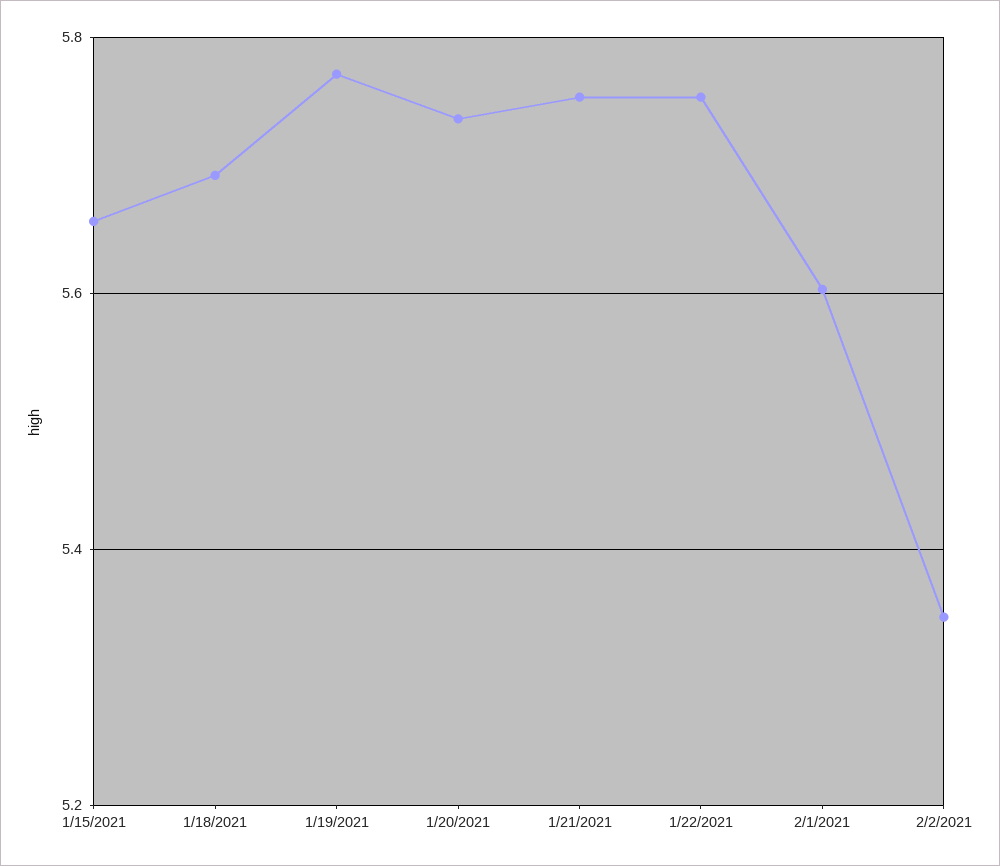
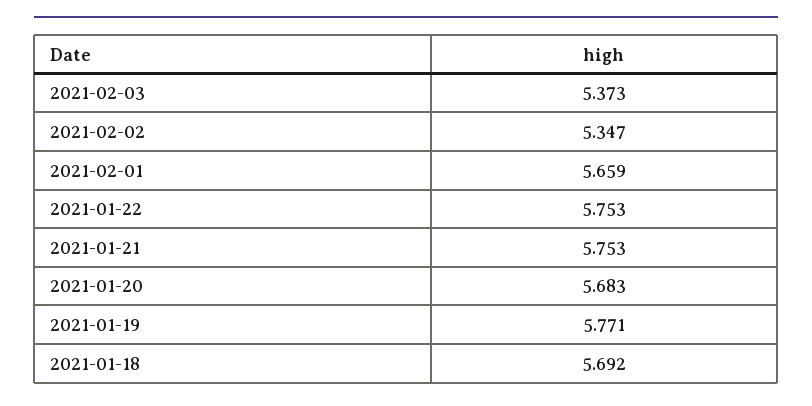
1/15/2021: 5.66 -> none
1/20/2021: 5.74 -> 5.683
2/1/2021: 5.6 -> 5.659
2021-02-03: none -> 5.373

